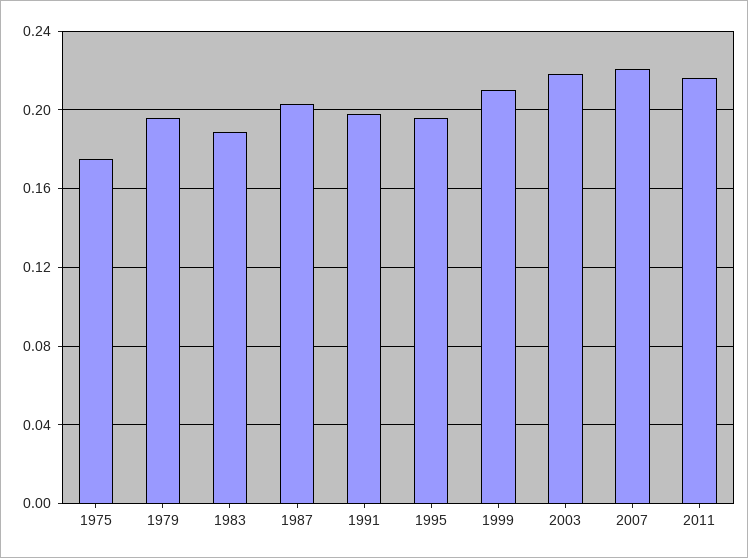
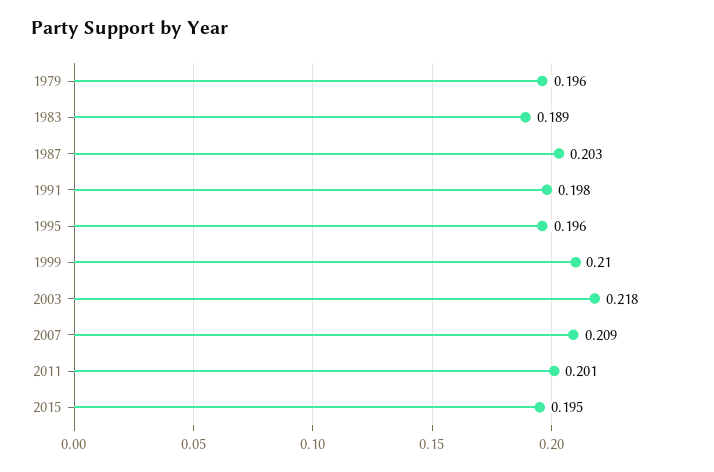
1975: 0.175 -> none
2007: 0.22 -> 0.209
2011: 0.215 -> 0.201
2015: none -> 0.195

